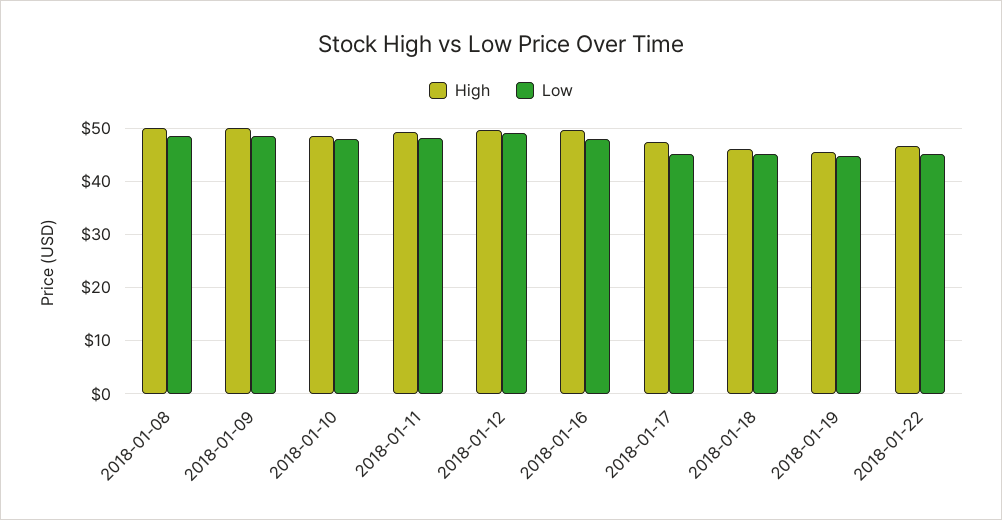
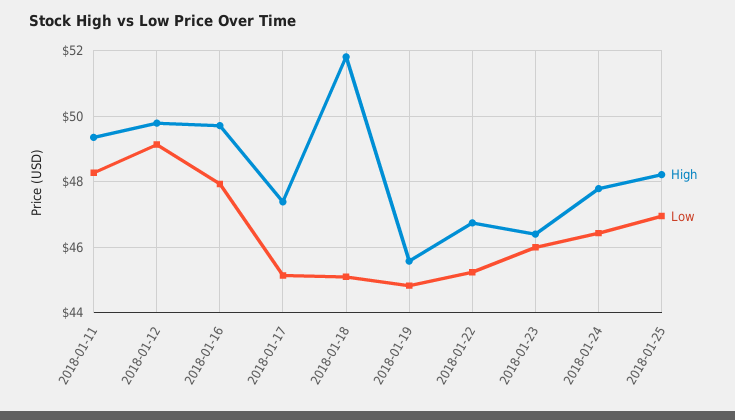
High, 2018-01-08: 50 -> none
Low, 2018-01-08: 48 -> none
High, 2018-01-09: 50 -> none
Low, 2018-01-09: 48 -> none
High, 2018-01-10: 48 -> none
Low, 2018-01-10: 48 -> none
High, 2018-01-18: 46 -> 51.8
High, 2018-01-23: none -> 46.4
Low, 2018-01-23: none -> 46
High, 2018-01-24: none -> 47.8
Low, 2018-01-24: none -> 46.4
High, 2018-01-25: none -> 48.2
Low, 2018-01-25: none -> 47

